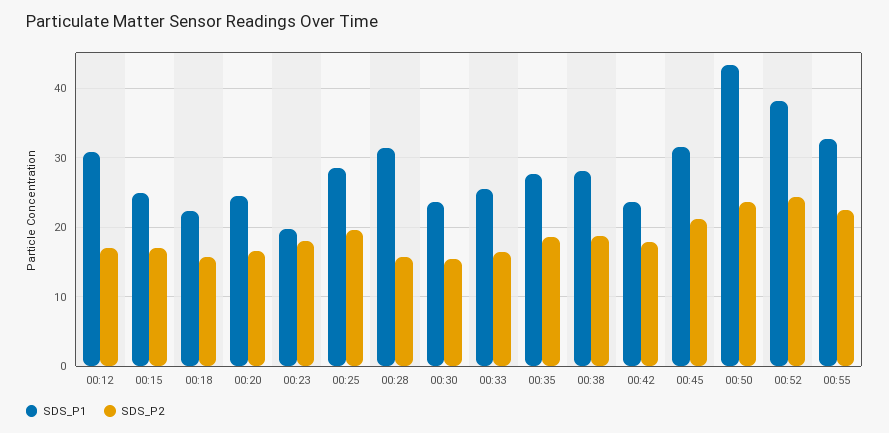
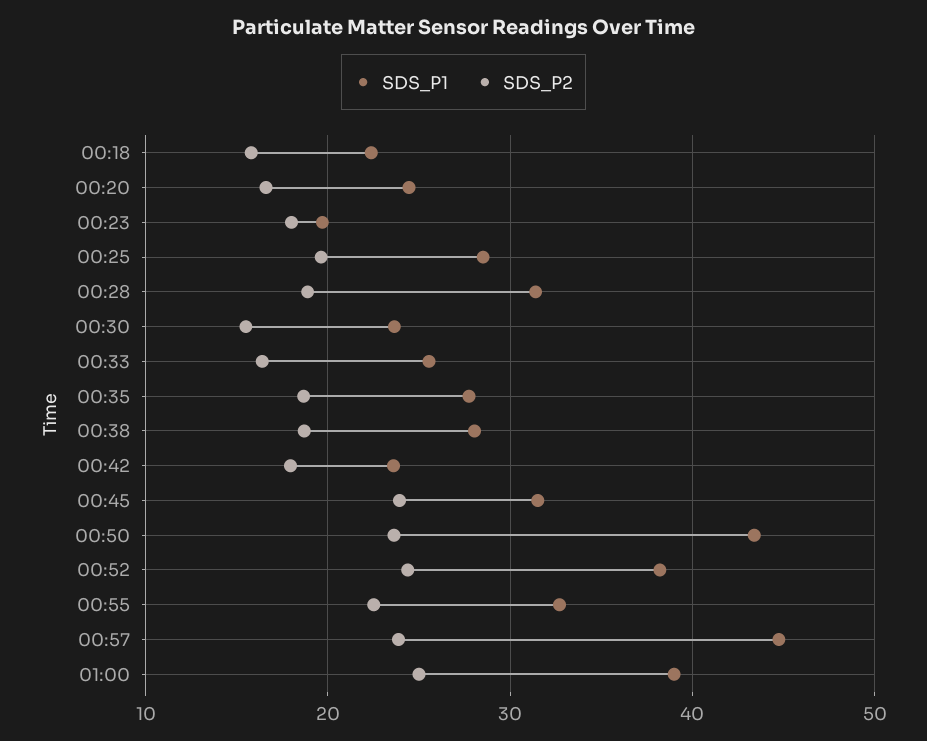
SDS_P1, 00:12: 31 -> none
SDS_P2, 00:12: 17 -> none
SDS_P1, 00:15: 25 -> none
SDS_P2, 00:15: 17 -> none
SDS_P2, 00:28: 16 -> 19
SDS_P2, 00:45: 21 -> 24
SDS_P1, 00:57: none -> 45
SDS_P2, 00:57: none -> 24
SDS_P1, 01:00: none -> 39
SDS_P2, 01:00: none -> 25

